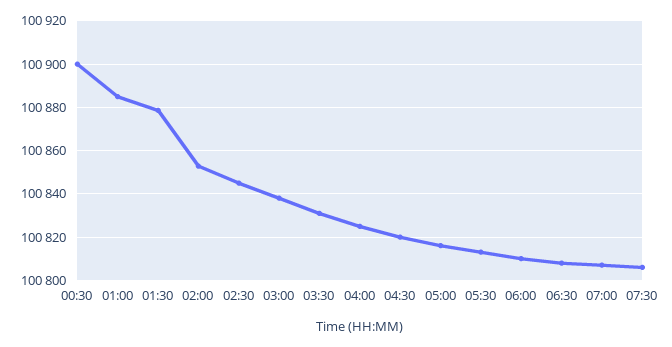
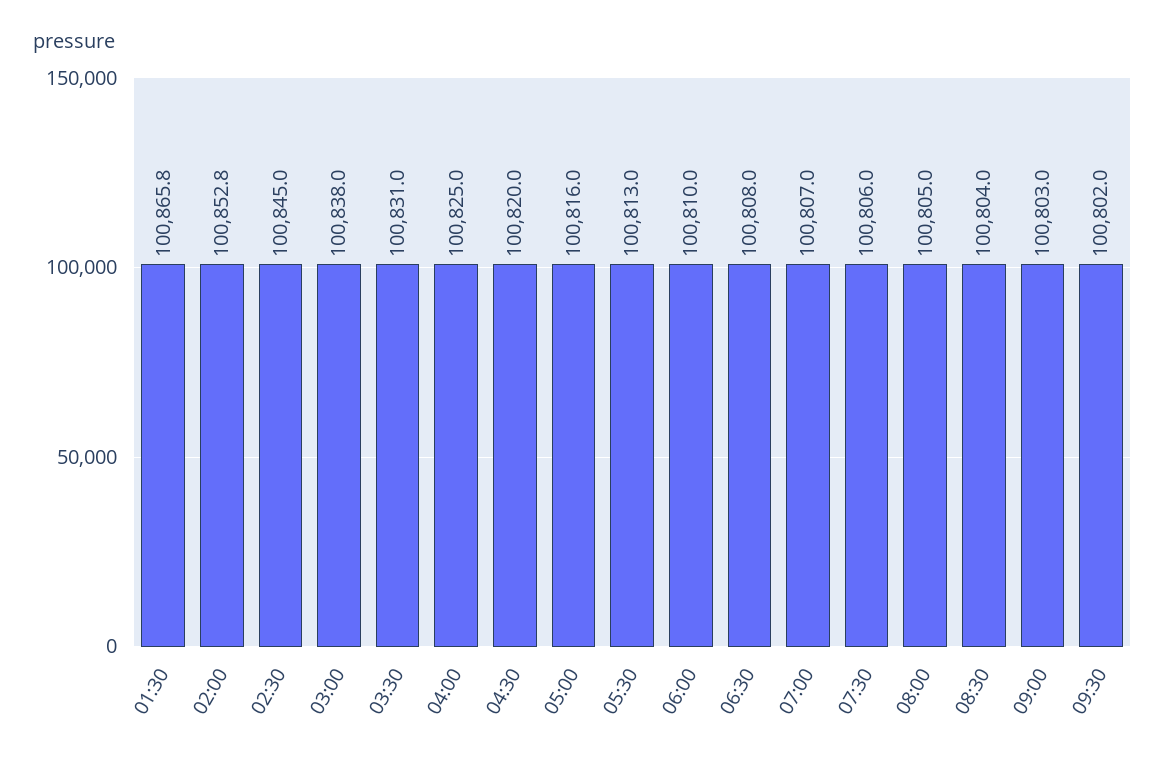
00:30: 100900 -> none
01:00: 100885 -> none
01:30: 100880 -> 100865.8
08:00: none -> 100805
08:30: none -> 100804
09:00: none -> 100803
09:30: none -> 100802

